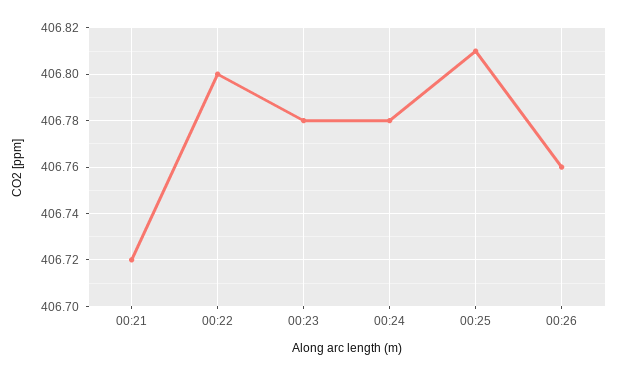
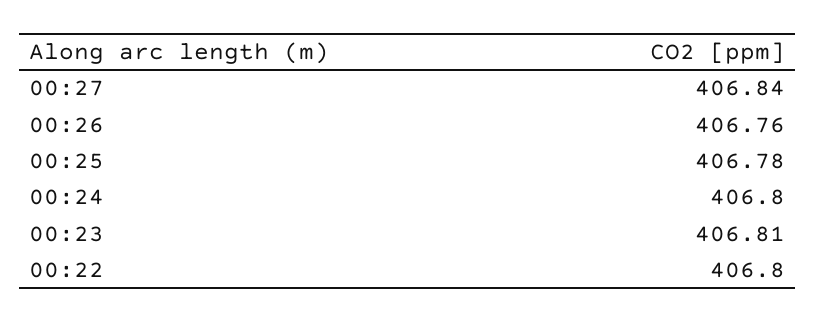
00:21: 406.72 -> none
00:23: 406.78 -> 406.81
00:24: 406.78 -> 406.8
00:25: 406.81 -> 406.78
00:27: none -> 406.84

